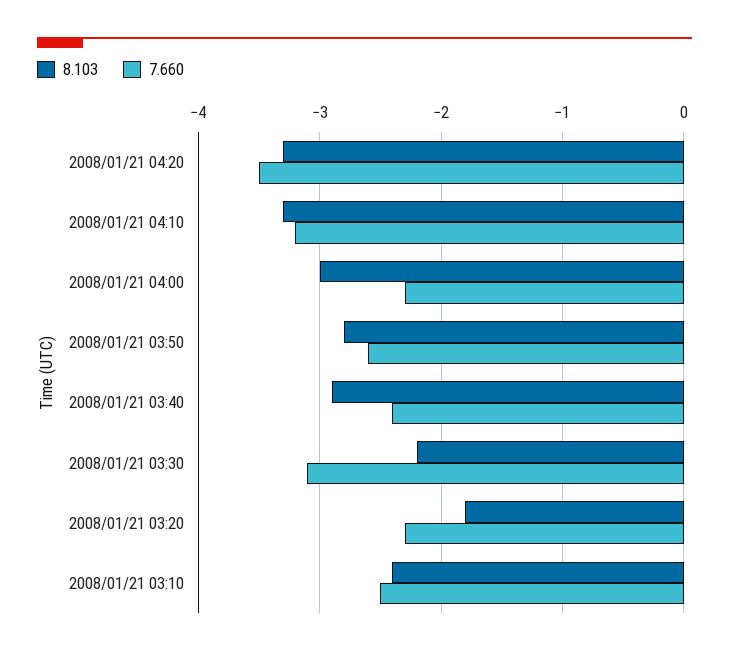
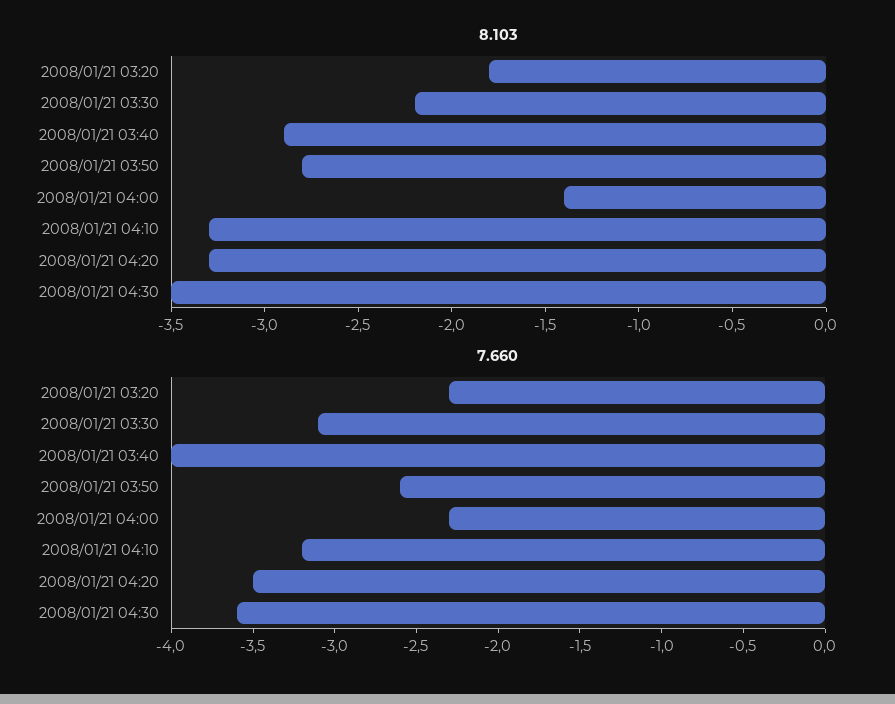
8.103, 2008/01/21 04:00: -3 -> -1.4
7.660, 2008/01/21 03:40: -2.4 -> -4
8.103, 2008/01/21 03:10: -2.4 -> none
7.660, 2008/01/21 03:10: -2.5 -> none
8.103, 2008/01/21 04:30: none -> -3.5
7.660, 2008/01/21 04:30: none -> -3.6

